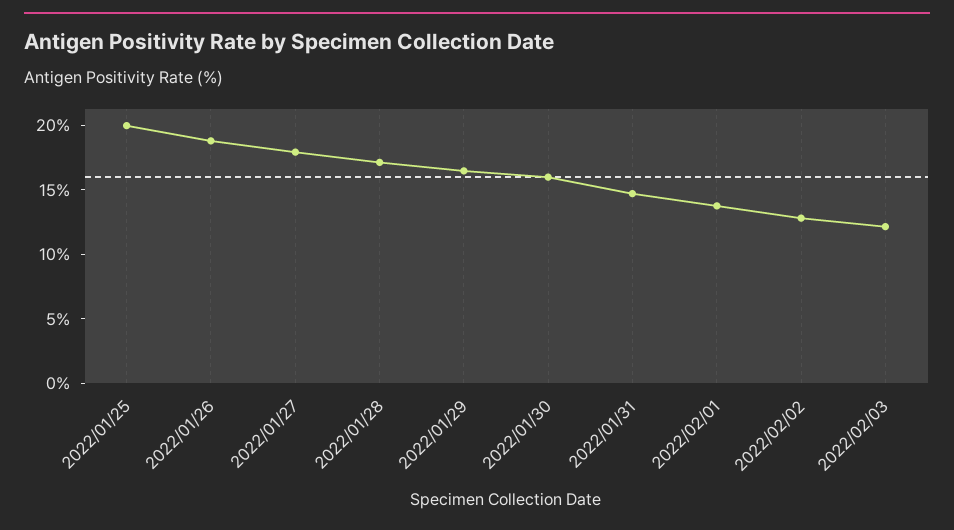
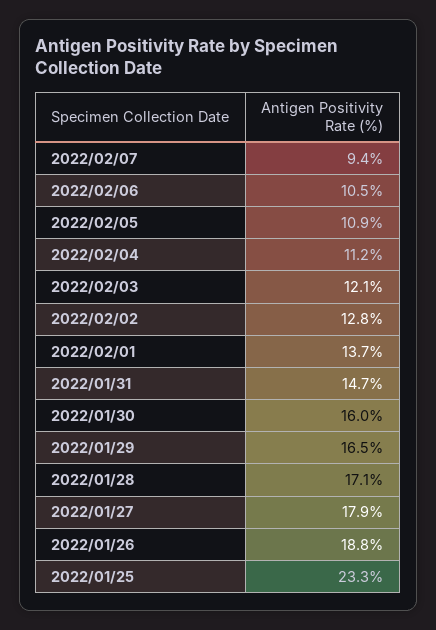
2022/01/25: 20 -> 23.3
2022/02/07: none -> 9.4
2022/02/06: none -> 10.5
2022/02/05: none -> 10.9
2022/02/04: none -> 11.2

